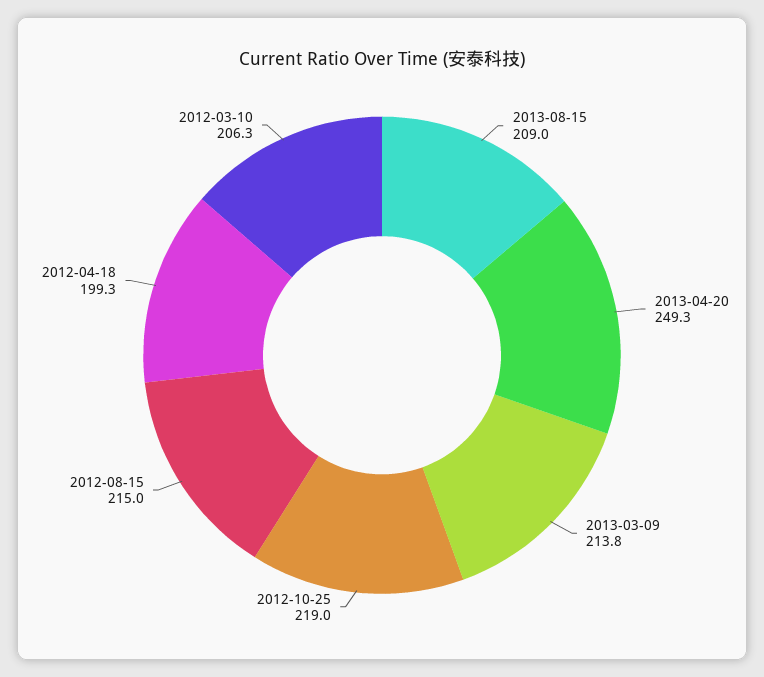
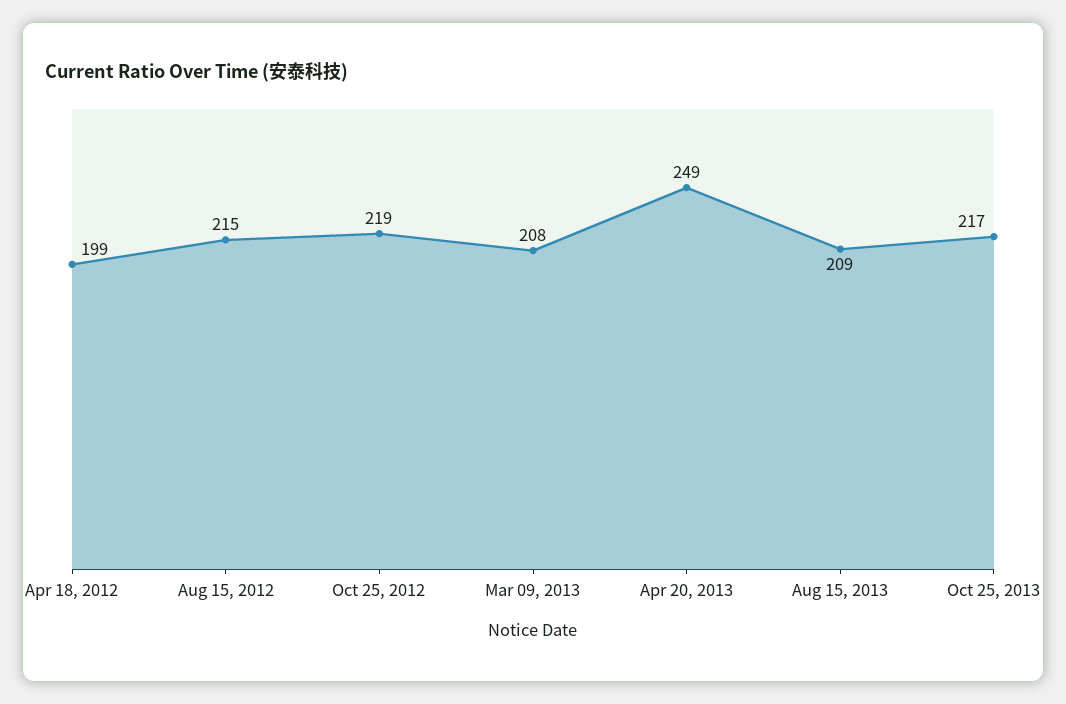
2013-03-09: 213.8 -> 208
2012-03-10: 206.3 -> none
Oct 25, 2013: none -> 217

